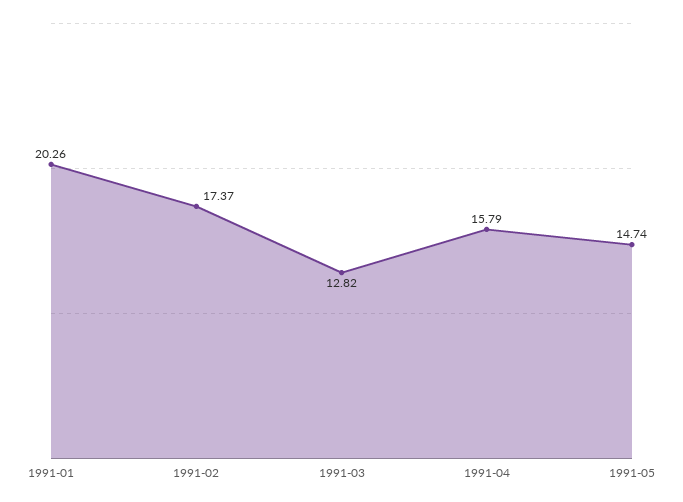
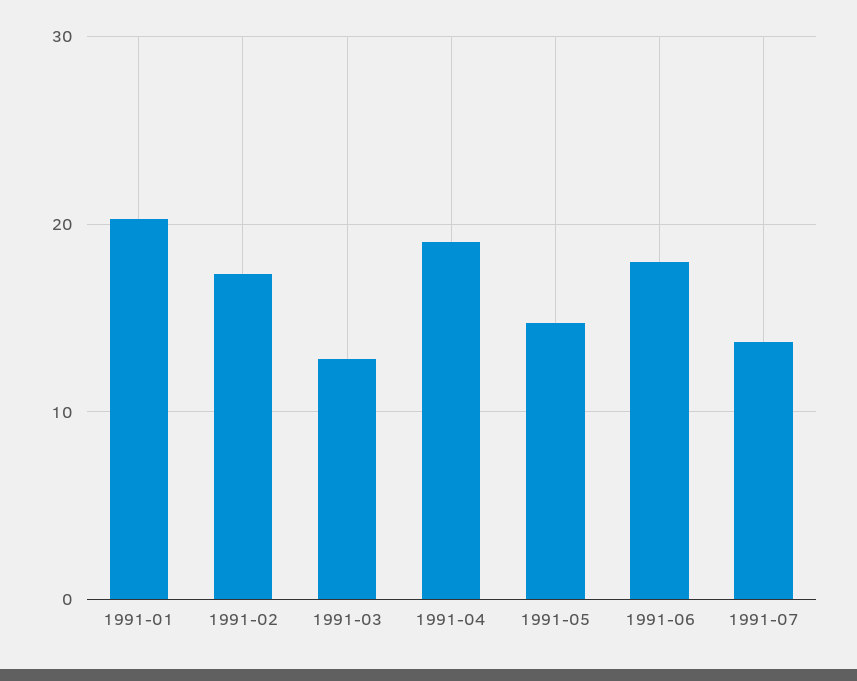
1991-04: 15.79 -> 19
1991-06: none -> 18
1991-07: none -> 14

